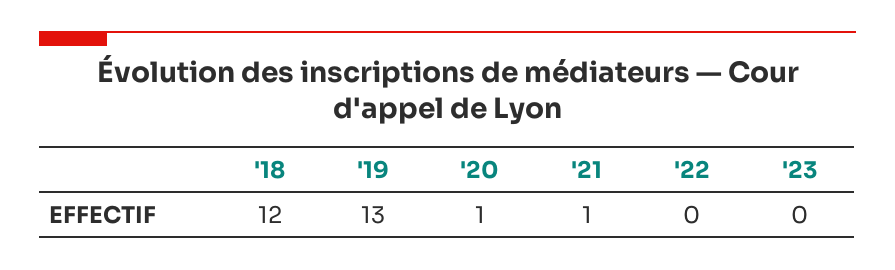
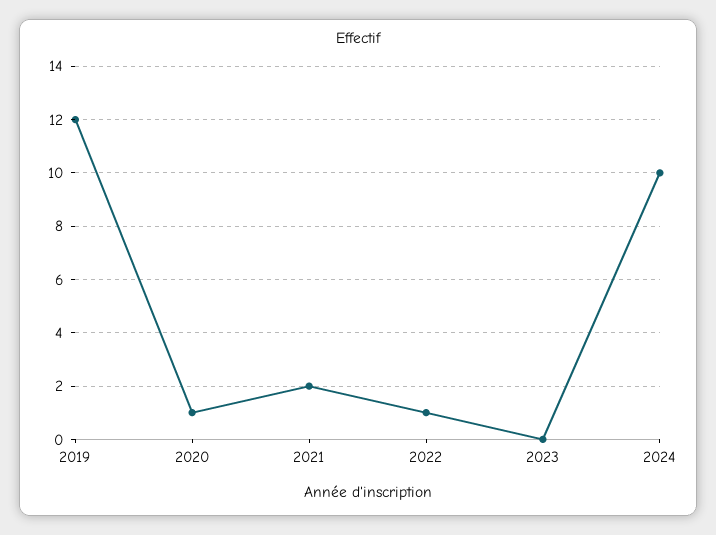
'18: 12 -> none
'19: 13 -> 12
'21: 1 -> 2
'22: 0 -> 1
2024: none -> 10

